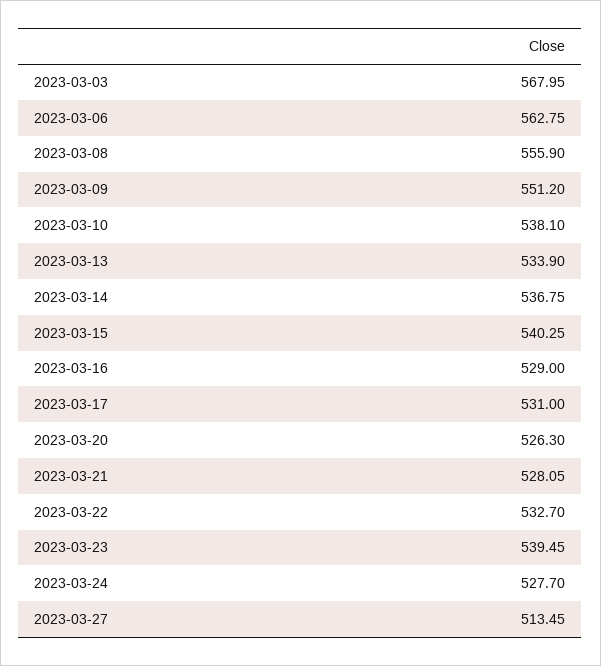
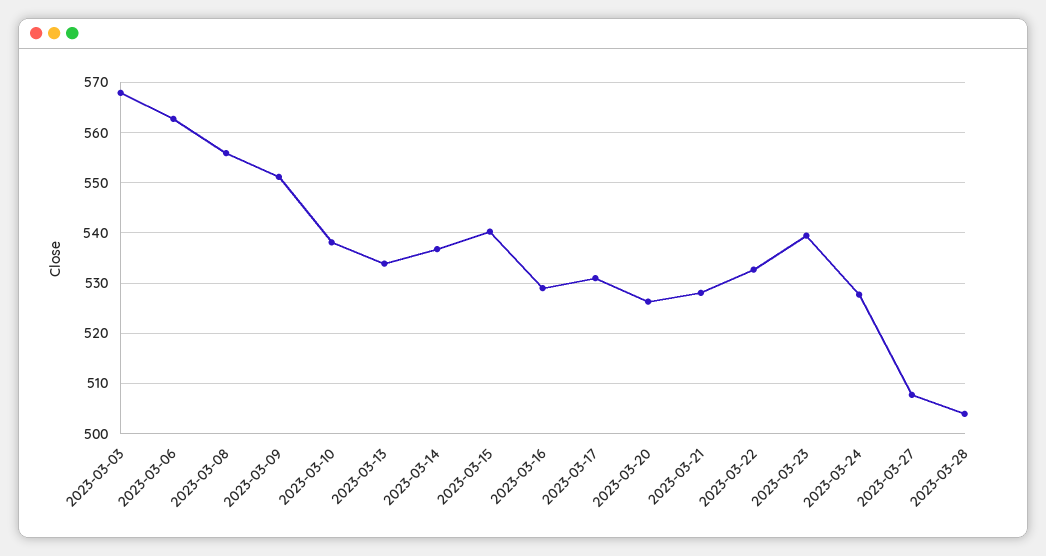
2023-03-27: 513.45 -> 508
2023-03-28: none -> 504

